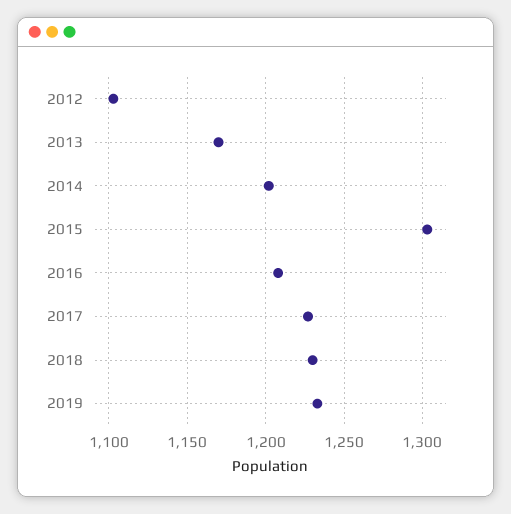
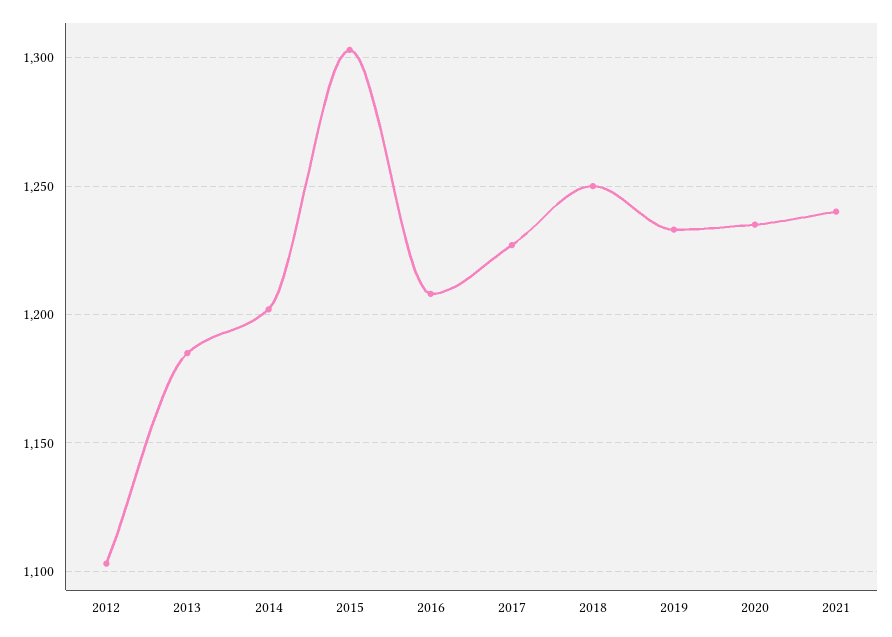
2013: 1170 -> 1185
2018: 1230 -> 1250
2020: none -> 1235
2021: none -> 1240

